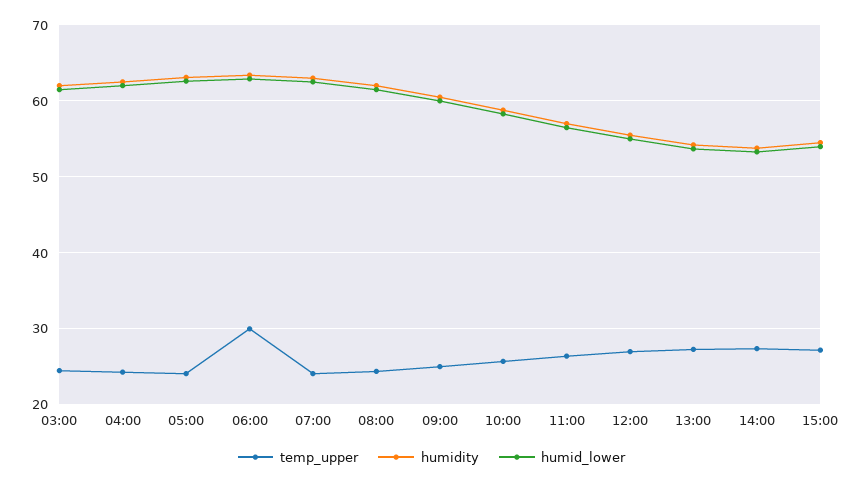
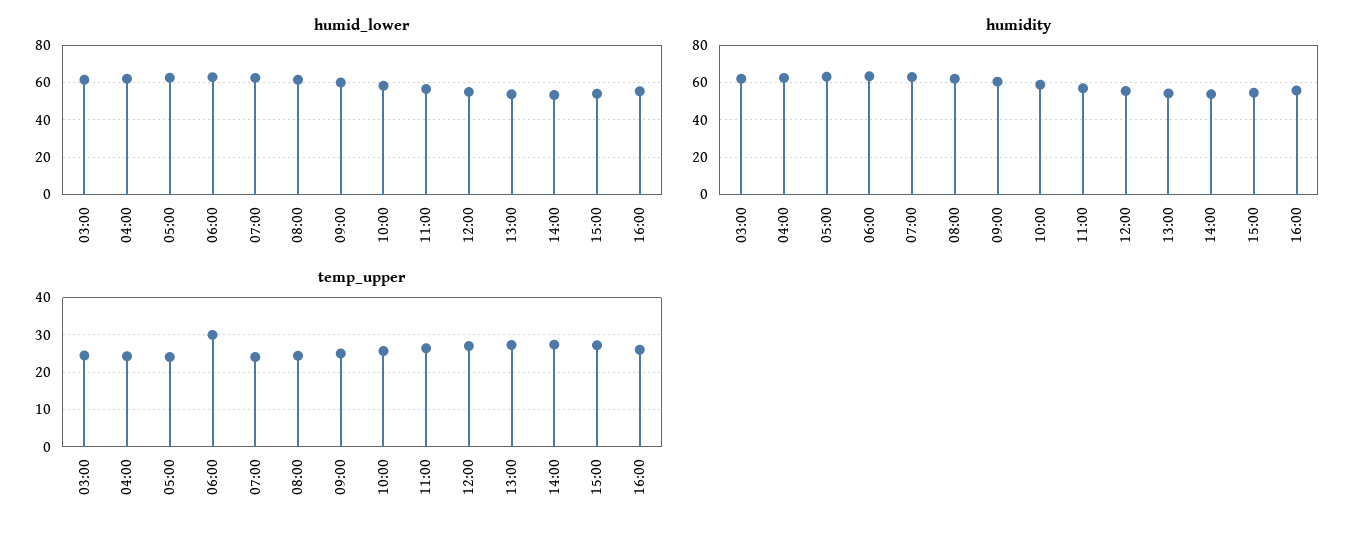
humid_lower, 16:00: none -> 55
humidity, 16:00: none -> 55
temp_upper, 16:00: none -> 26

